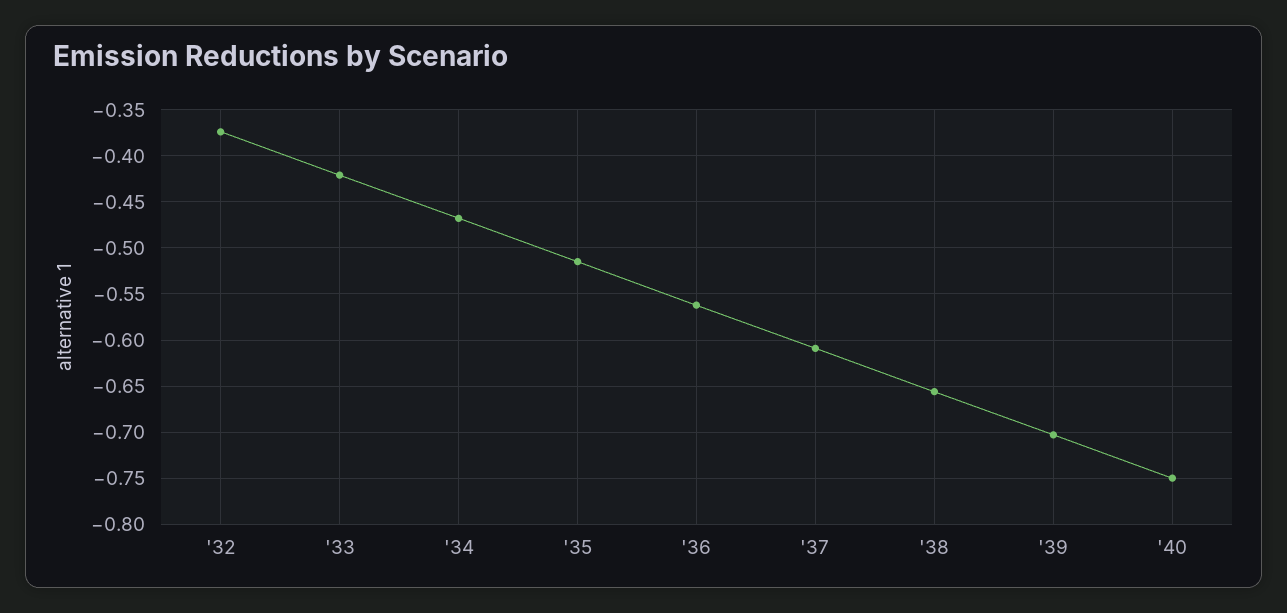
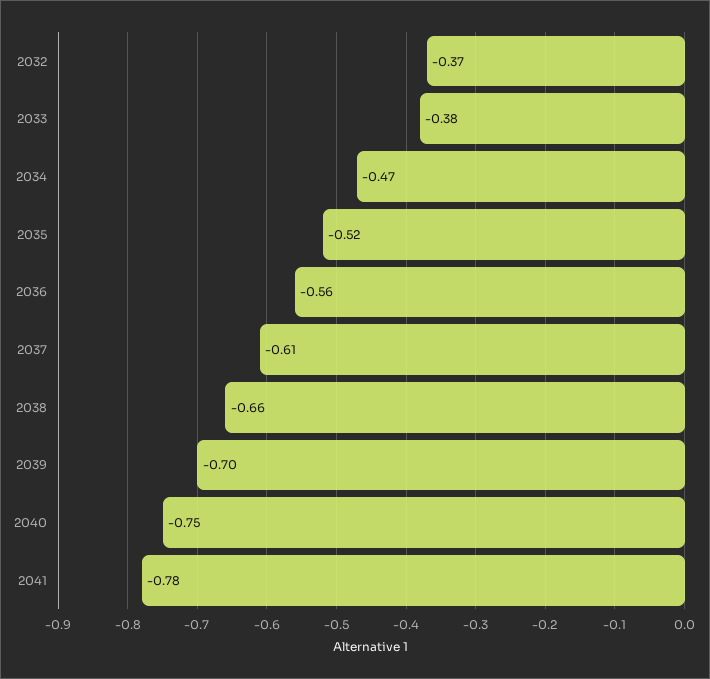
'33: -0.42 -> -0.38
2041: none -> -0.78

